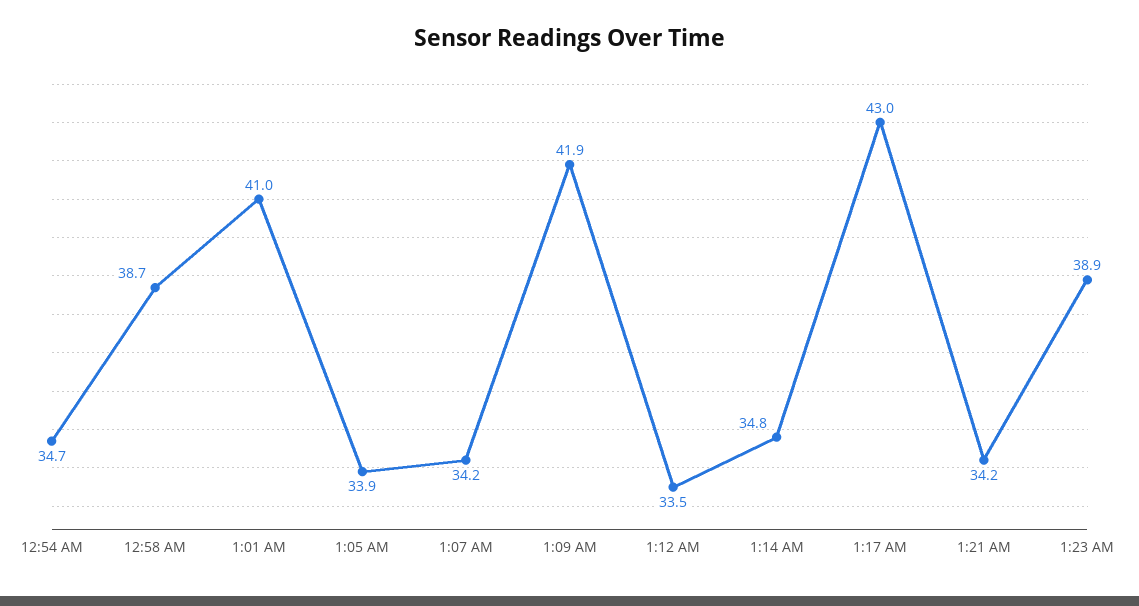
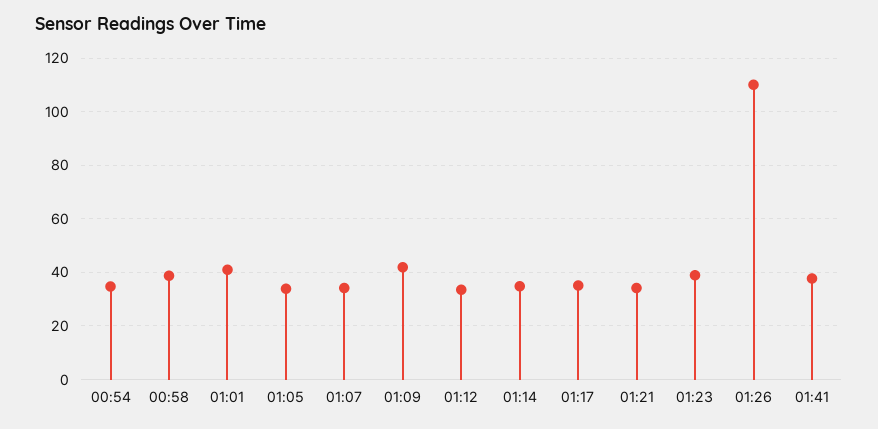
1:17 AM: 43 -> 35
01:26: none -> 110
01:41: none -> 37.5

